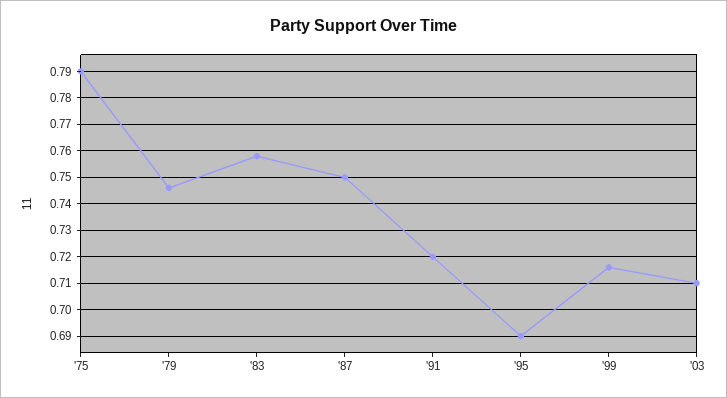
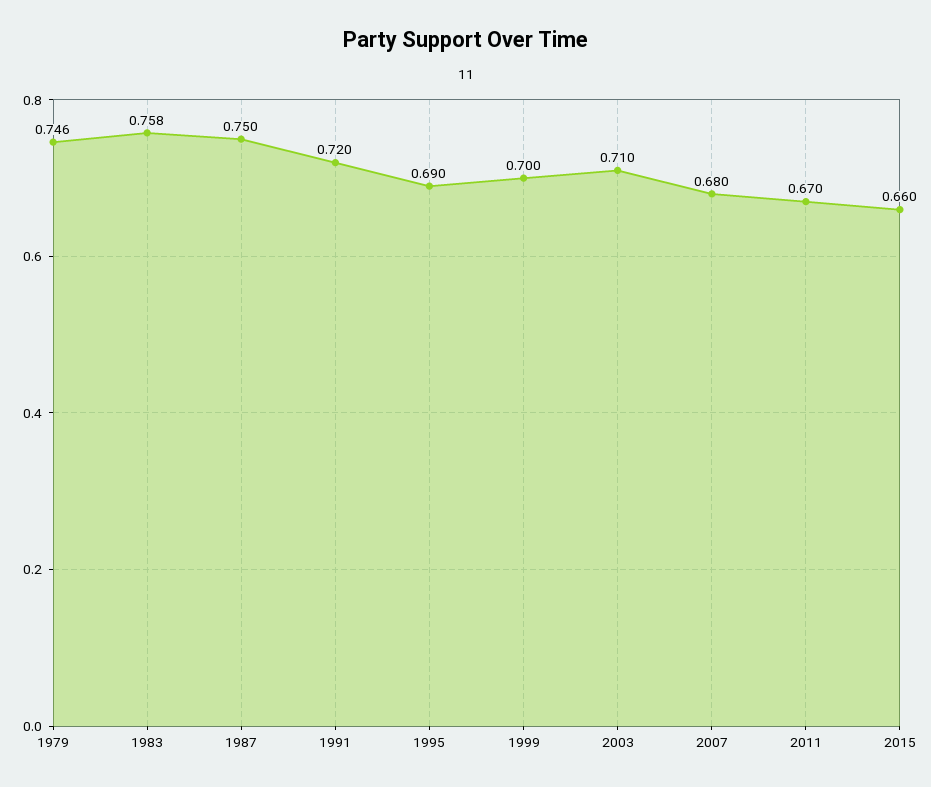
'75: 0.79 -> none
'99: 0.715 -> 0.7
2007: none -> 0.68
2011: none -> 0.67
2015: none -> 0.66

